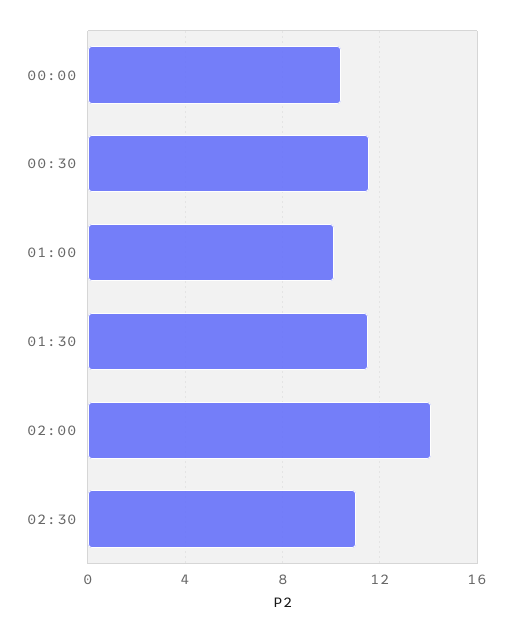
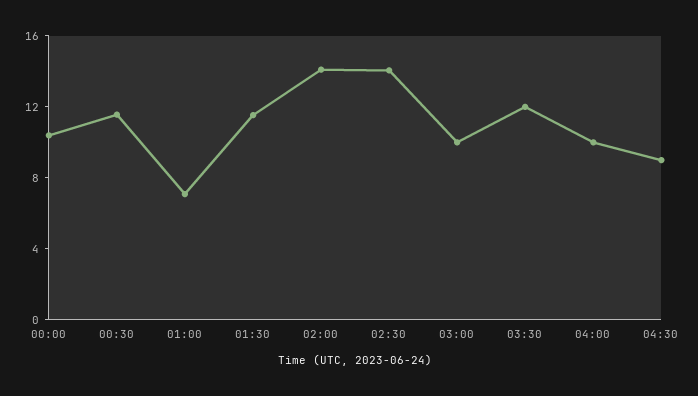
01:00: 10 -> 7
02:30: 11 -> 14
03:00: none -> 10
03:30: none -> 12
04:00: none -> 10
04:30: none -> 9

